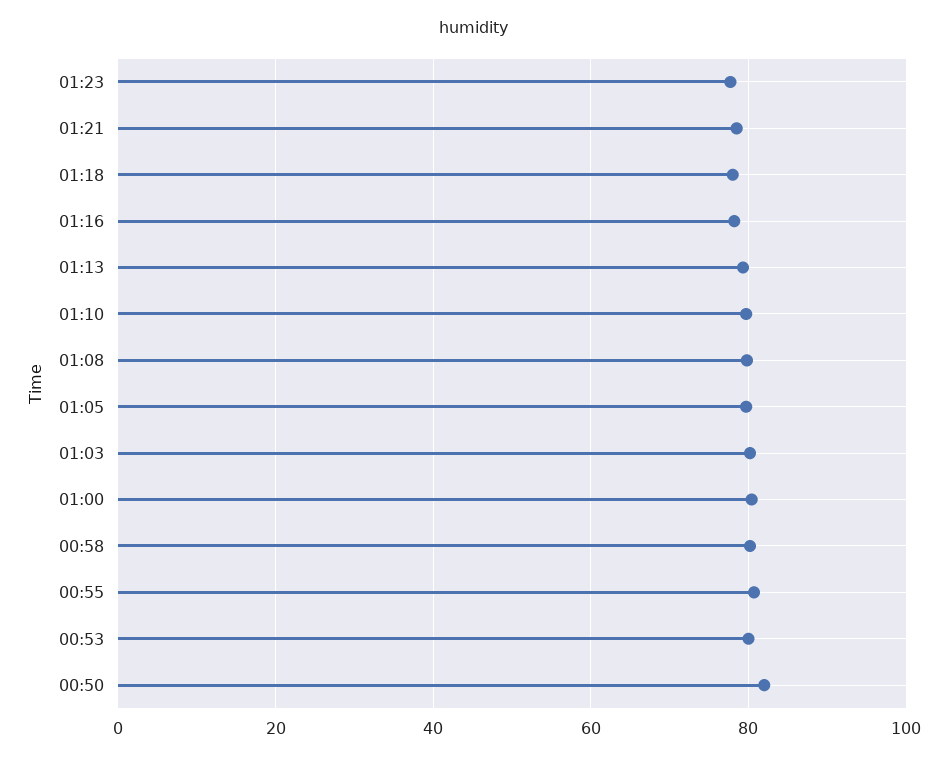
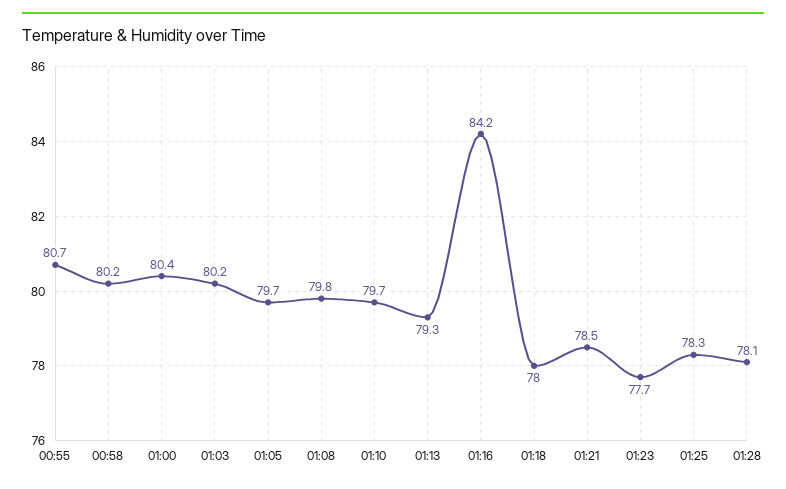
01:16: 78 -> 84.2
00:53: 80 -> none
00:50: 82 -> none
01:25: none -> 78.3
01:28: none -> 78.1

